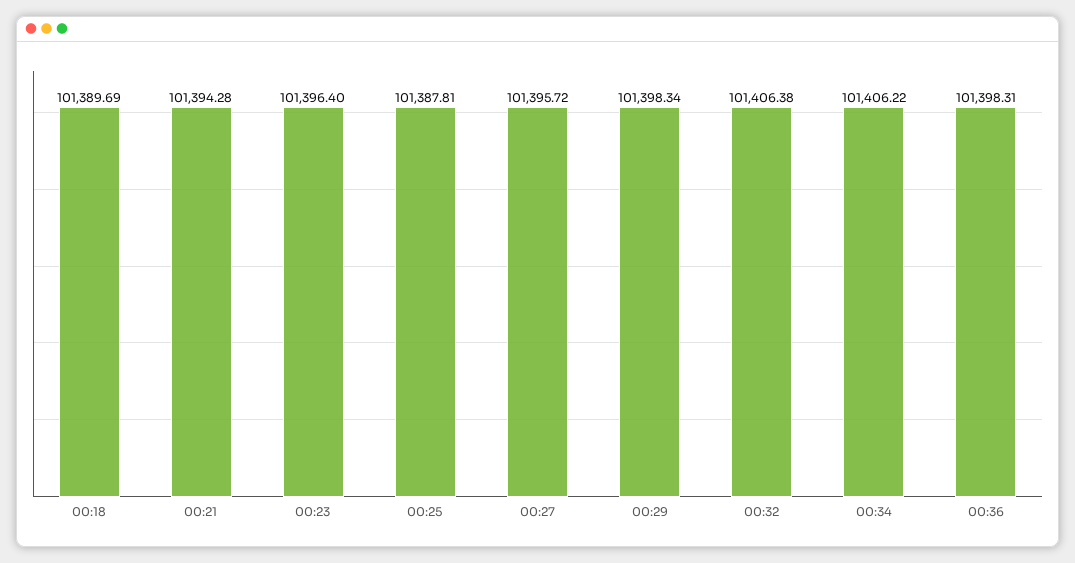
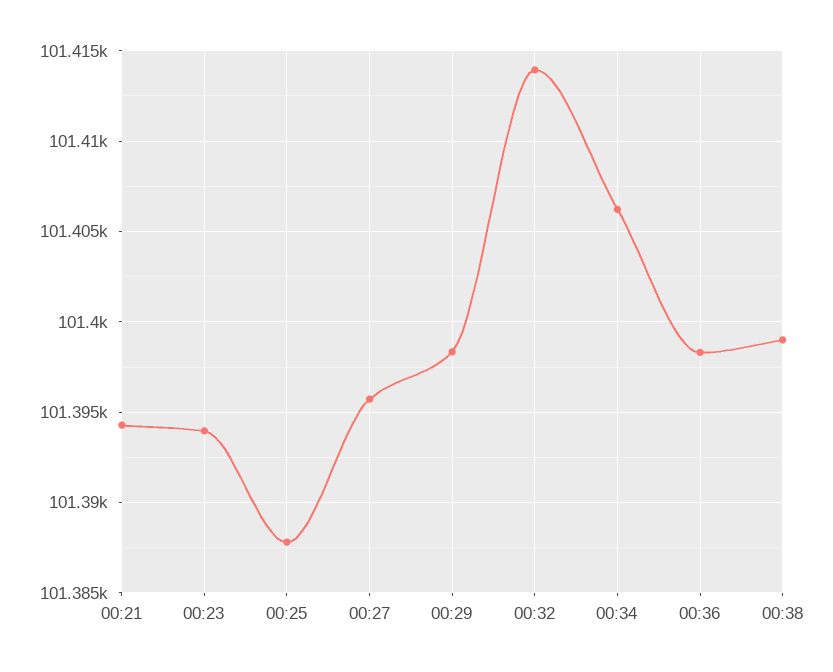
00:18: 101389.69 -> none
00:23: 101396.4 -> 101394
00:32: 101406.38 -> 101414
00:38: none -> 101399

